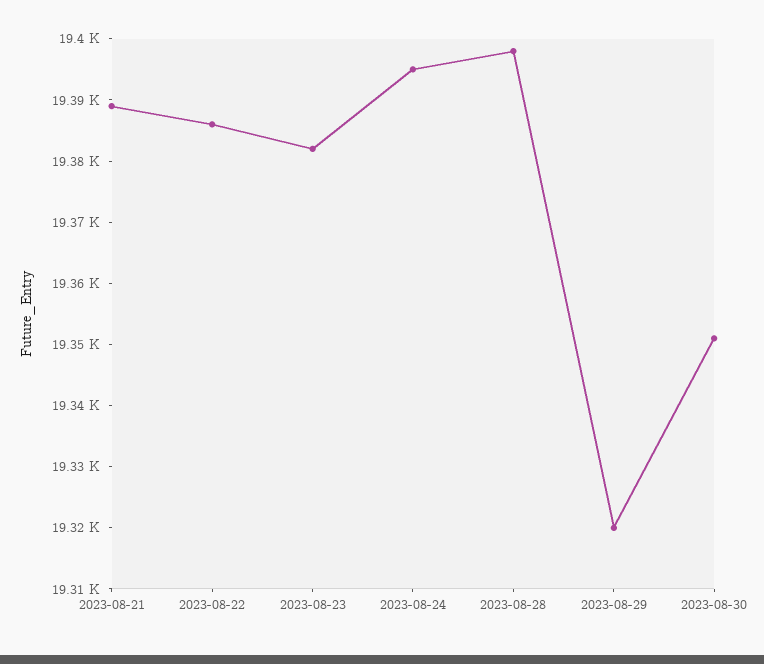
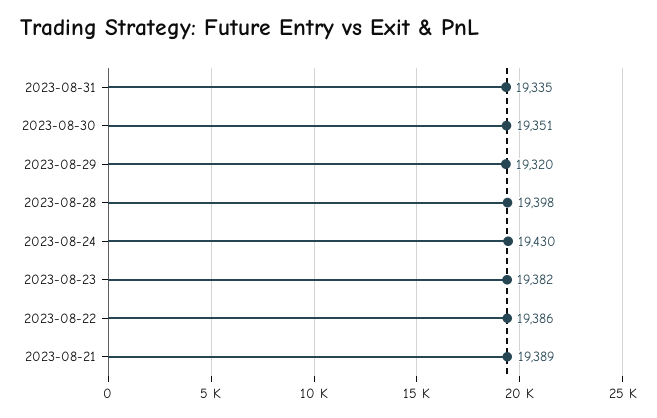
2023-08-24: 19395 -> 19430
2023-08-31: none -> 19335

